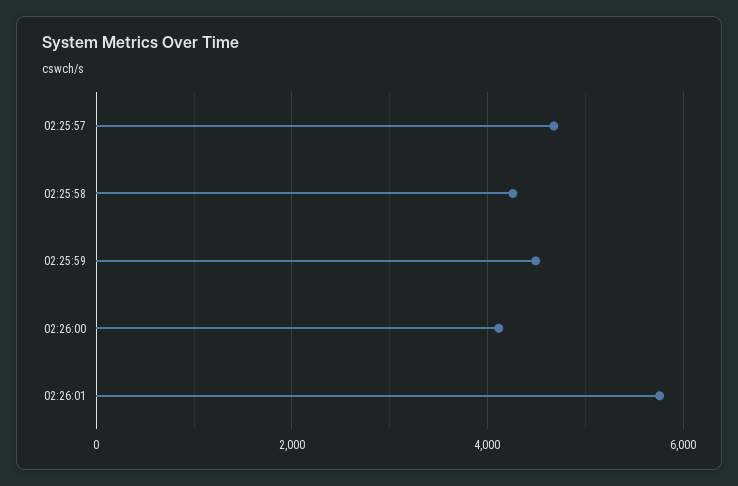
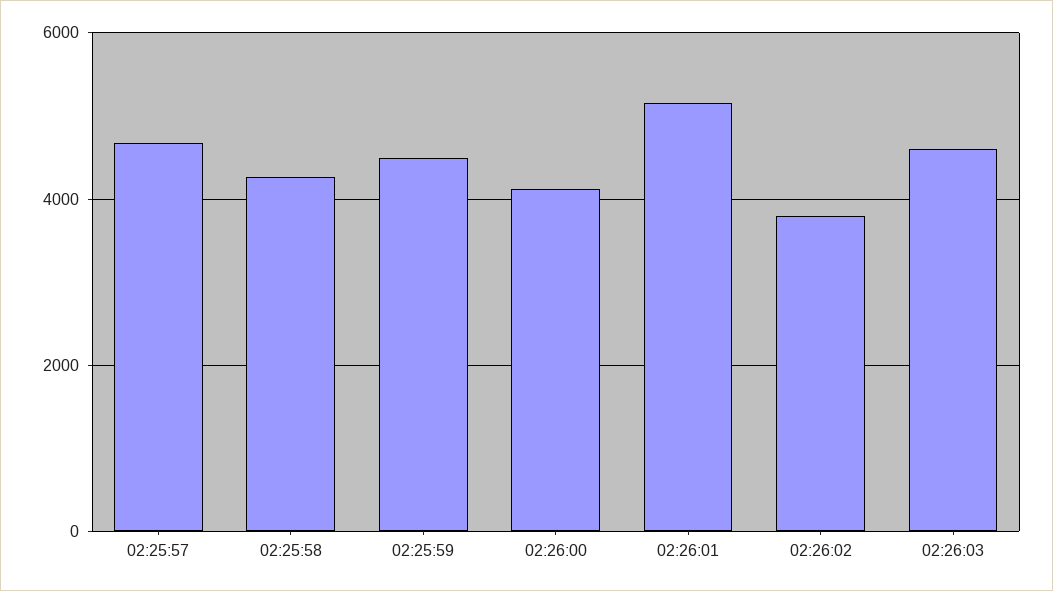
02:26:01: 5800 -> 5200
02:26:02: none -> 3800
02:26:03: none -> 4600

